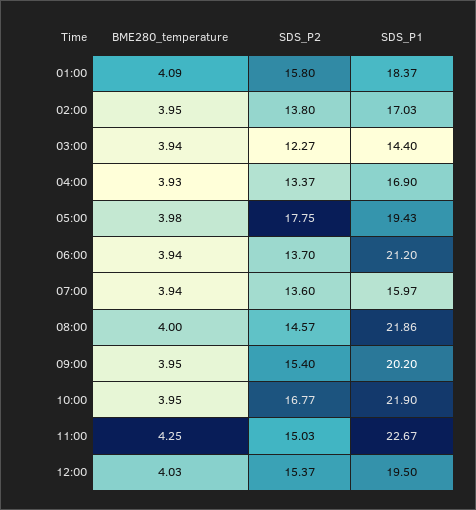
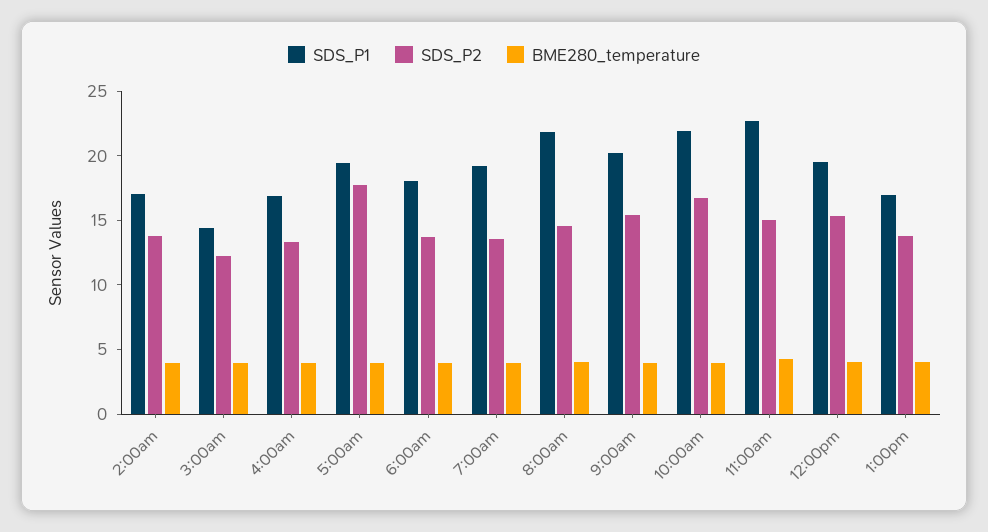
BME280_temperature, 01:00: 4.09 -> none
SDS_P2, 01:00: 15.8 -> none
SDS_P1, 01:00: 18.37 -> none
SDS_P1, 06:00: 21.2 -> 18
SDS_P1, 07:00: 15.97 -> 19
SDS_P1, 1:00pm: none -> 17
SDS_P2, 1:00pm: none -> 14
BME280_temperature, 1:00pm: none -> 4

